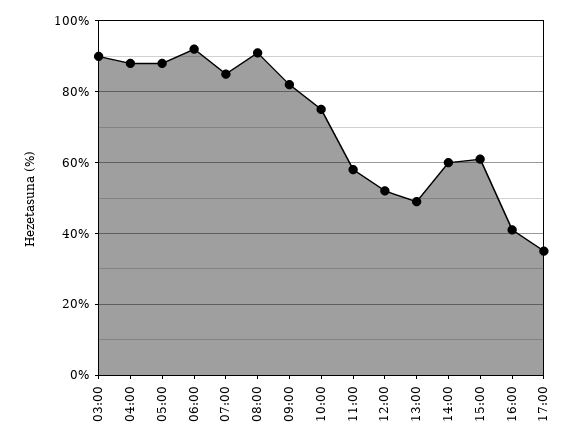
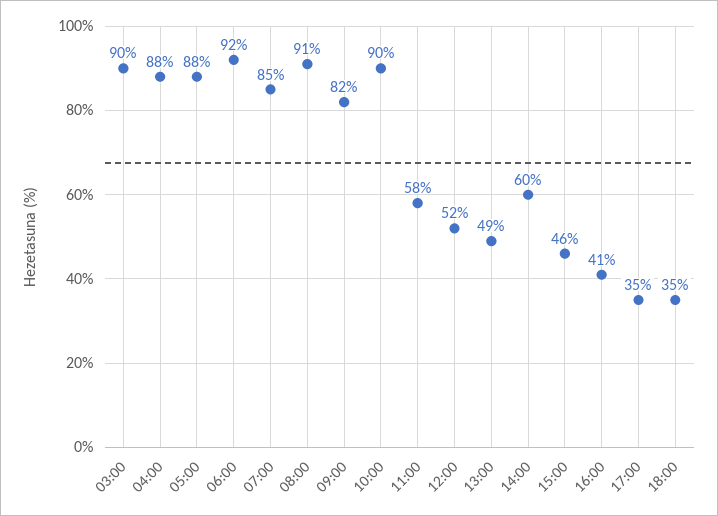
10:00: 75 -> 90
15:00: 60 -> 46
18:00: none -> 35

